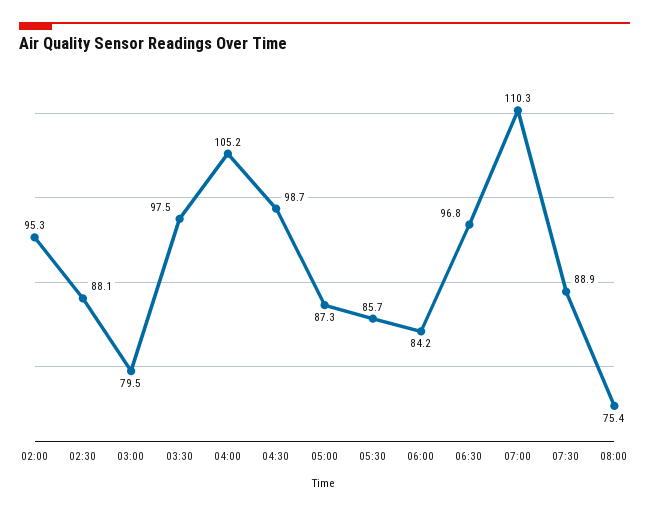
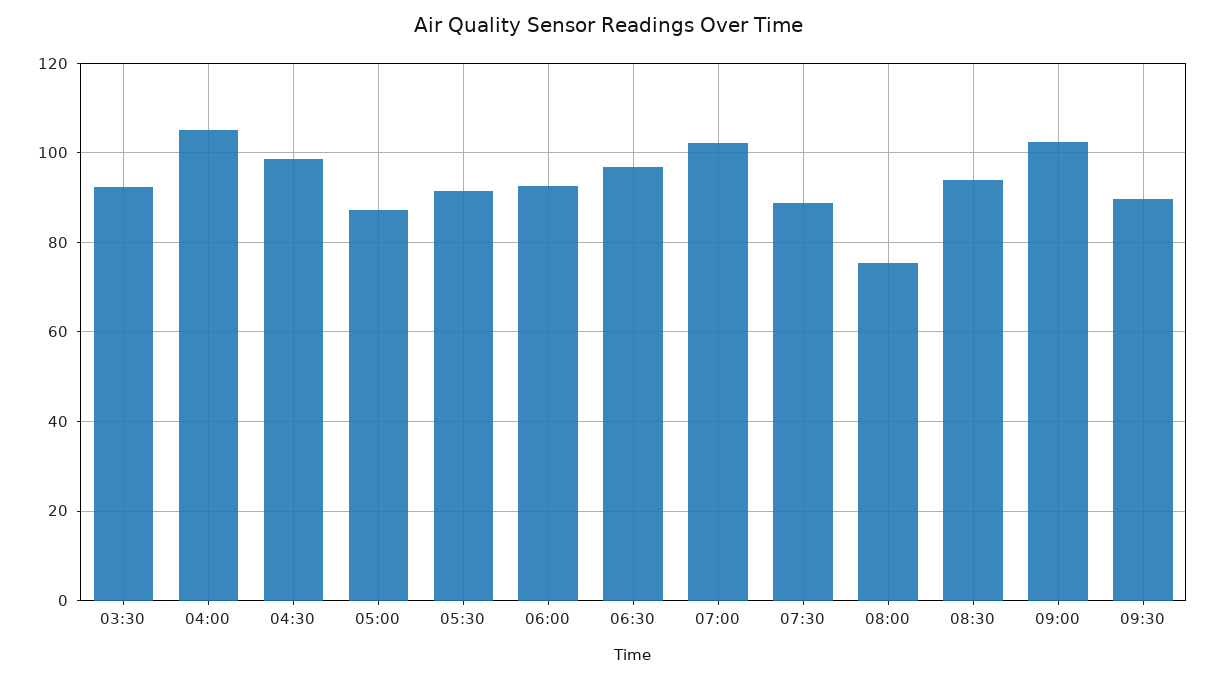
02:00: 95.3 -> none
02:30: 88.1 -> none
03:00: 79.5 -> none
03:30: 97.5 -> 92
05:30: 85.7 -> 92
06:00: 84.2 -> 92
07:00: 110.3 -> 102
08:30: none -> 94
09:00: none -> 102
09:30: none -> 90

